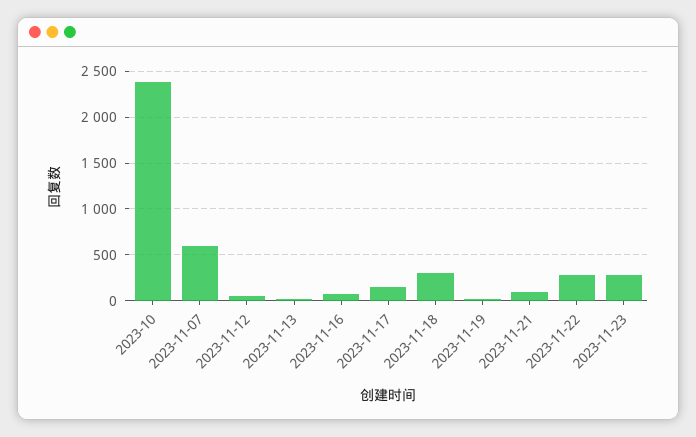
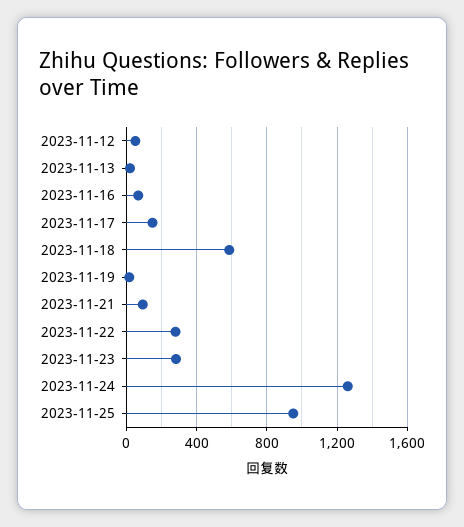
2023-10: 2400 -> none
2023-11-07: 600 -> none
2023-11-18: 300 -> 600
2023-11-24: none -> 1250
2023-11-25: none -> 950

